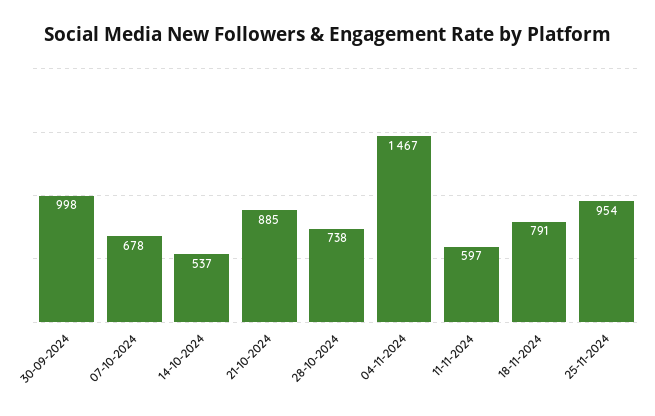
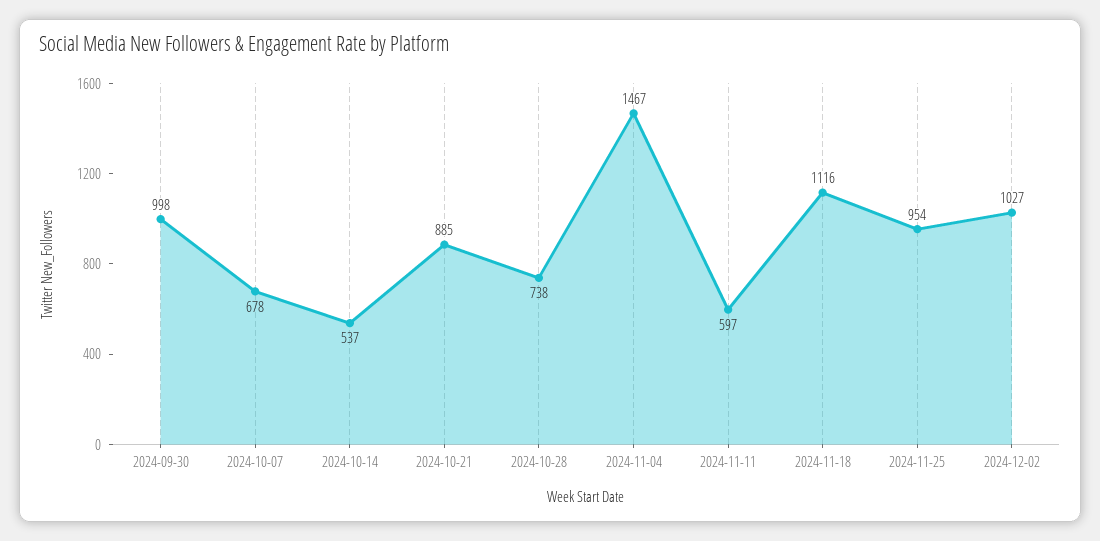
18-11-2024: 791 -> 1116
2024-12-02: none -> 1027

